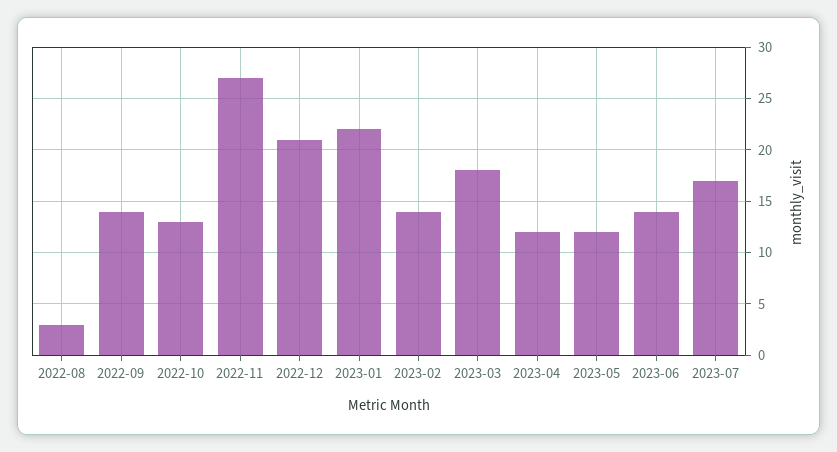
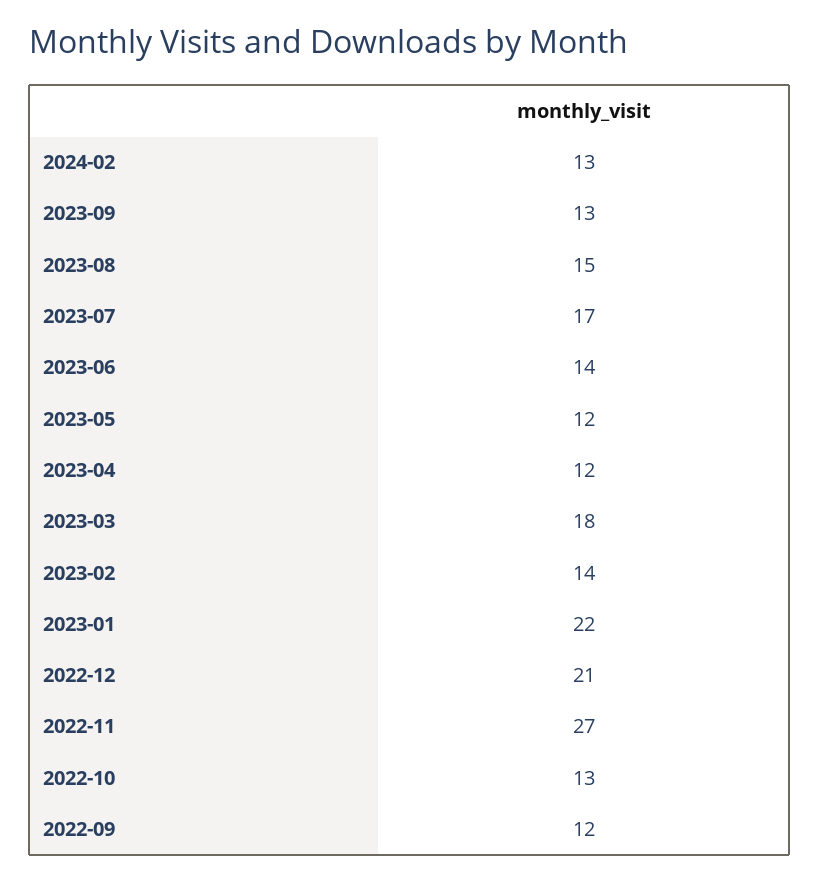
2022-08: 3 -> none
2022-09: 14 -> 12
2024-02: none -> 13
2023-09: none -> 13
2023-08: none -> 15

